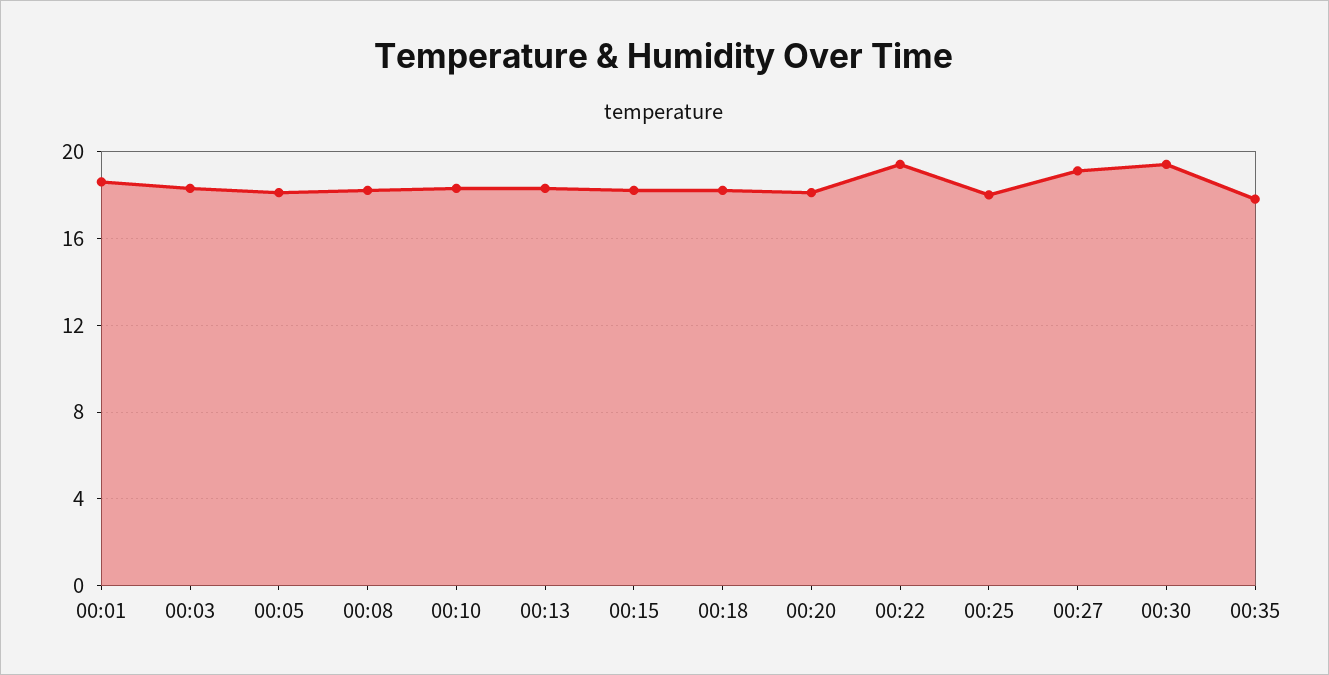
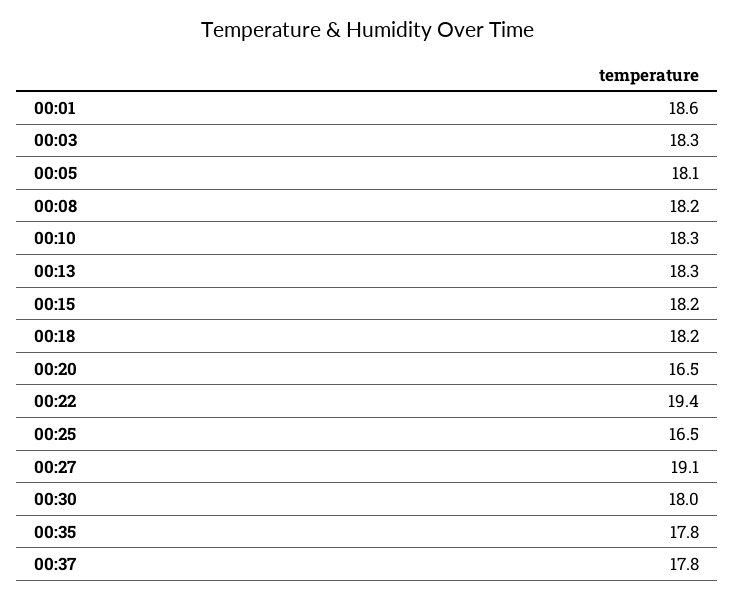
00:20: 18 -> 16.5
00:25: 18 -> 16.5
00:30: 19.5 -> 18
00:37: none -> 17.8

